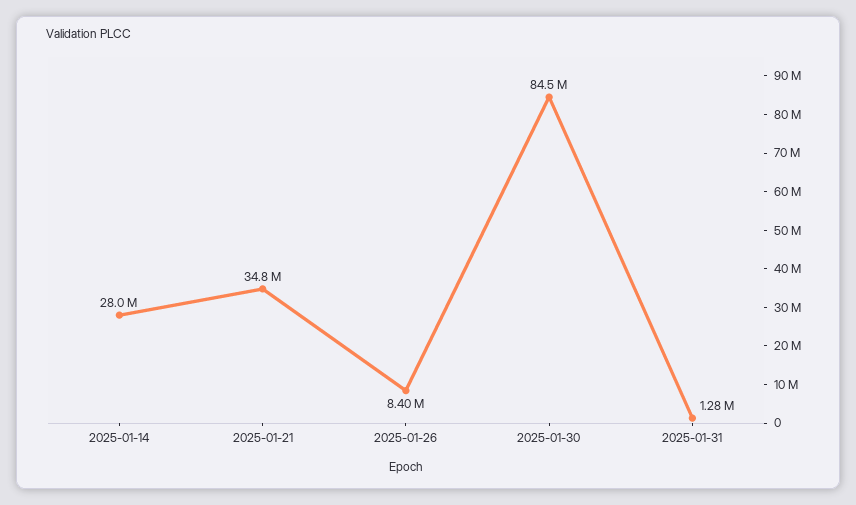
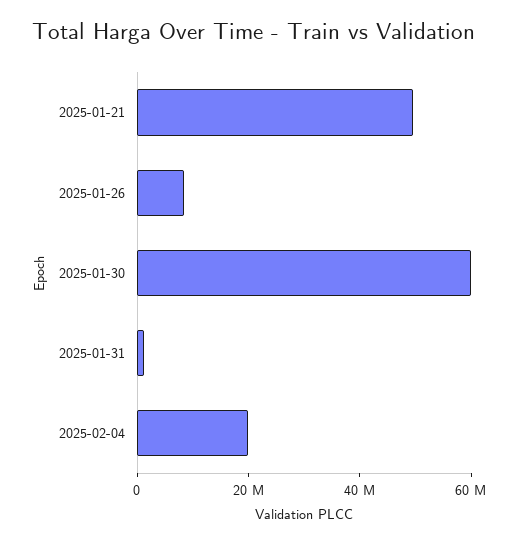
2025-01-14: 28000000 -> none
2025-01-21: 34800000 -> 50000000
2025-01-30: 84500000 -> 60000000
2025-02-04: none -> 20000000

